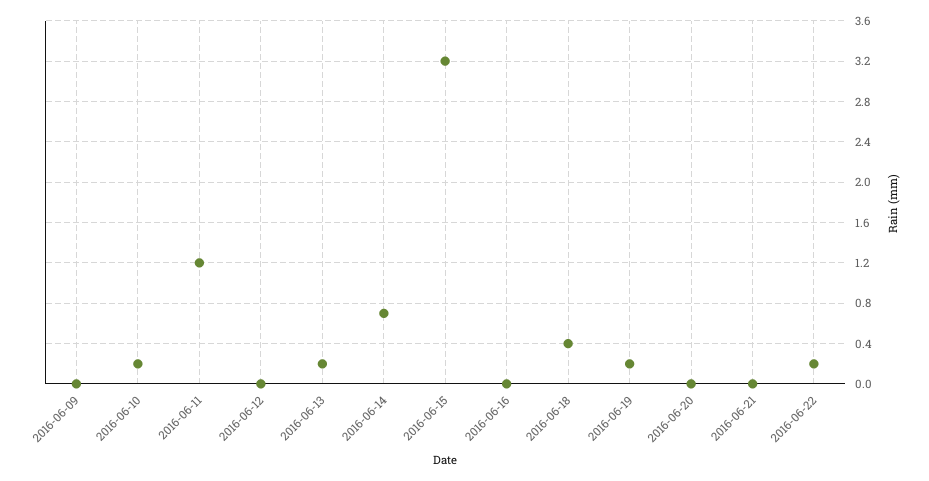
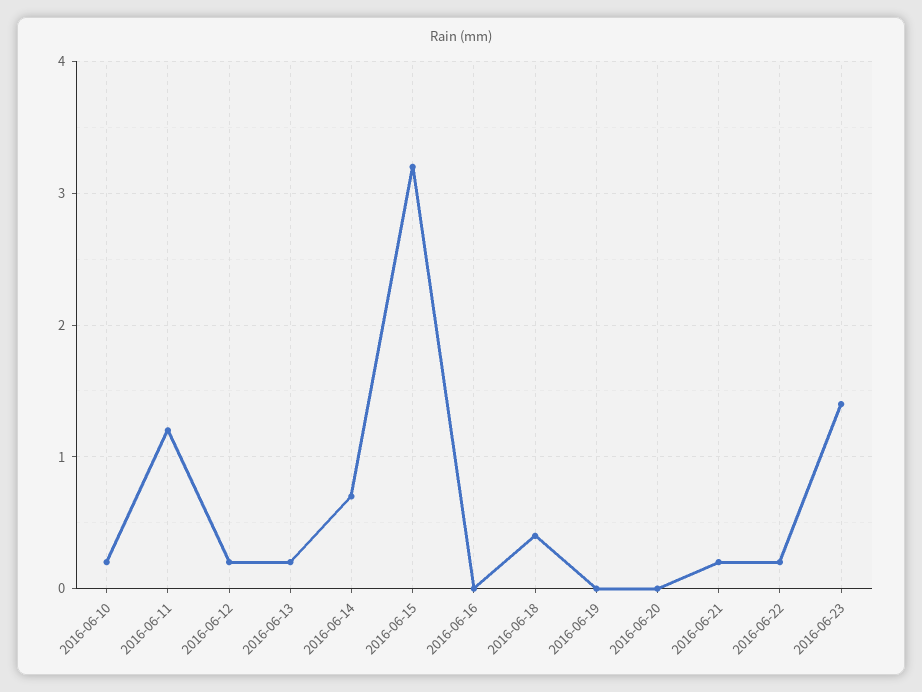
2016-06-09: 0 -> none
2016-06-12: 0 -> 0.2
2016-06-19: 0.2 -> 0
2016-06-21: 0 -> 0.2
2016-06-23: none -> 1.4

